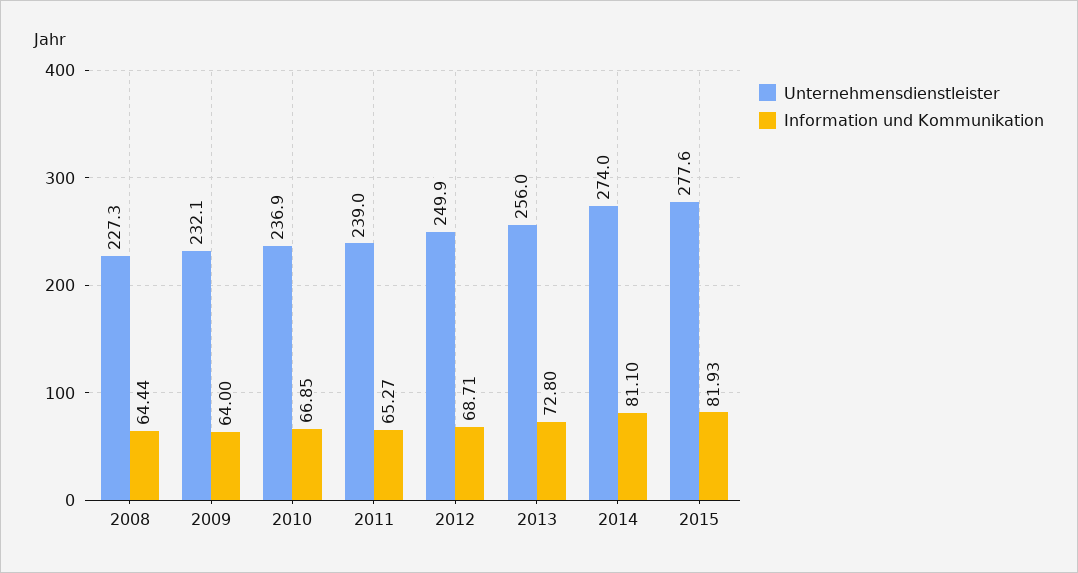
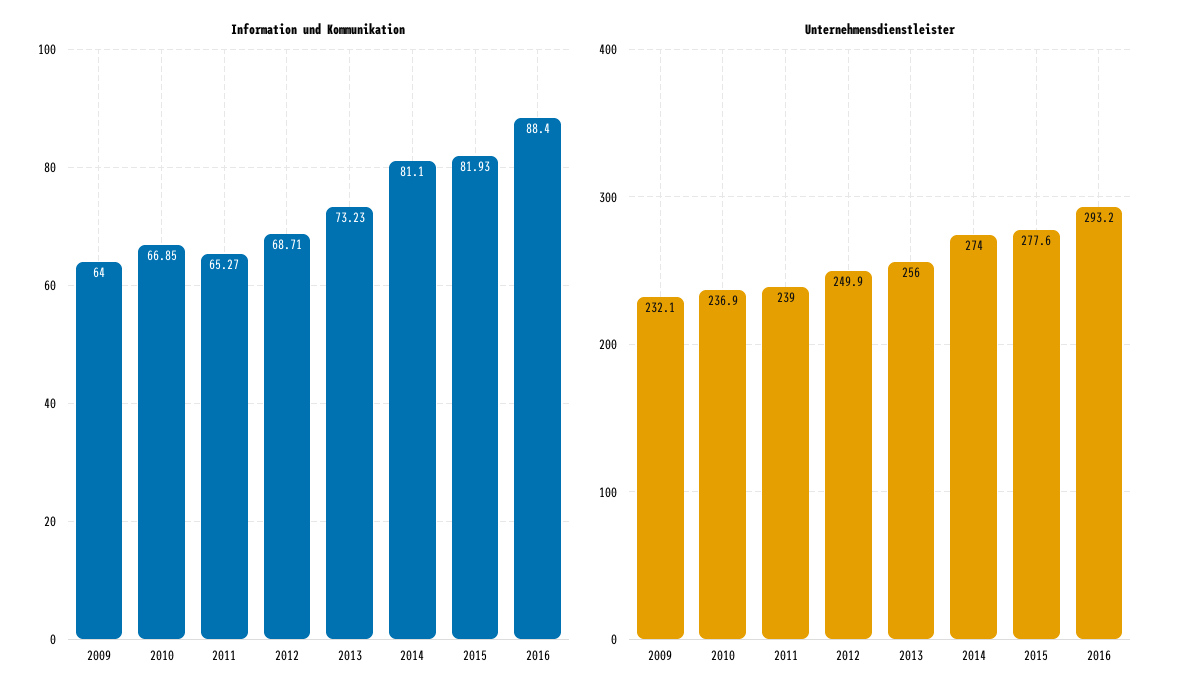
Unternehmensdienstleister, 2008: 227.3 -> none
Information und Kommunikation, 2008: 64.44 -> none
Information und Kommunikation, 2013: 72.8 -> 73.23
Information und Kommunikation, 2016: none -> 88.4
Unternehmensdienstleister, 2016: none -> 293.2

